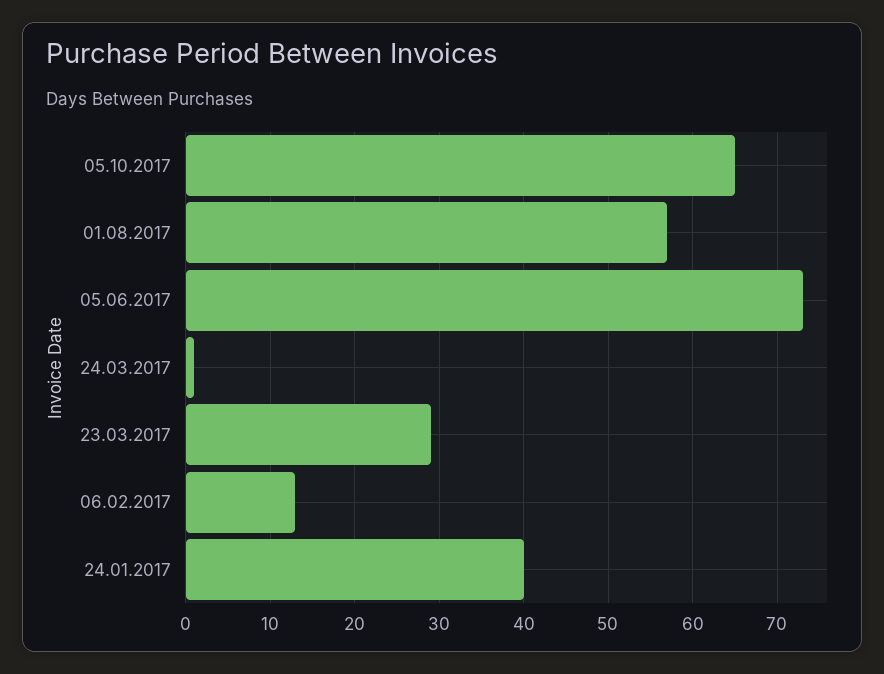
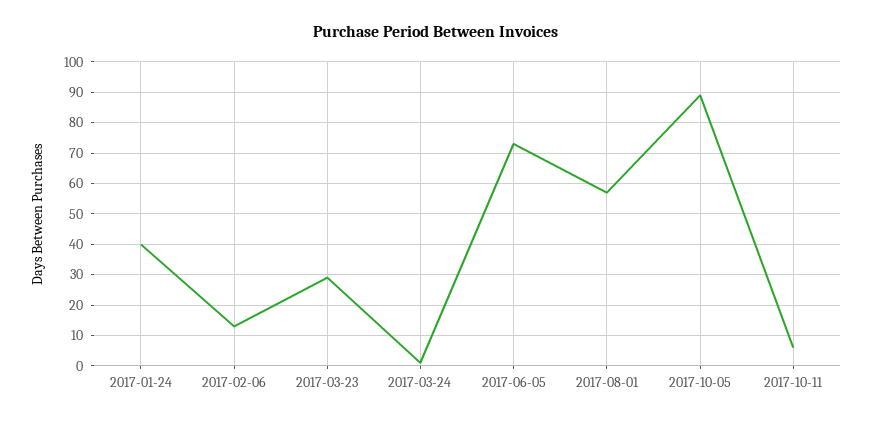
05.10.2017: 65 -> 90
2017-10-11: none -> 5

